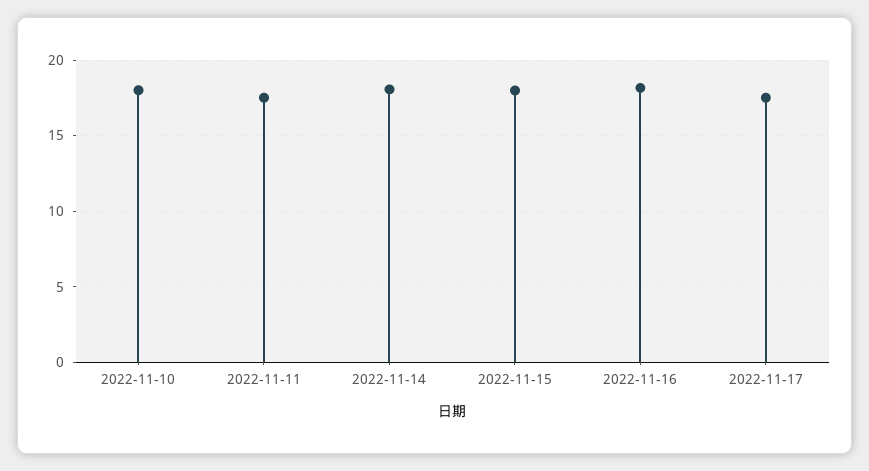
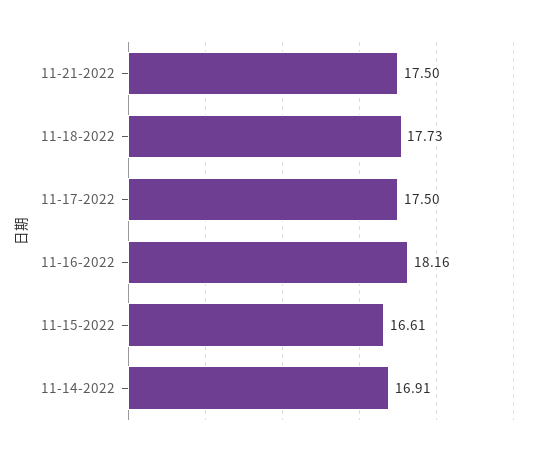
2022-11-10: 18 -> none
2022-11-11: 17.5 -> none
2022-11-14: 18 -> 16.91
2022-11-15: 18 -> 16.61
11-21-2022: none -> 17.5
11-18-2022: none -> 17.73

